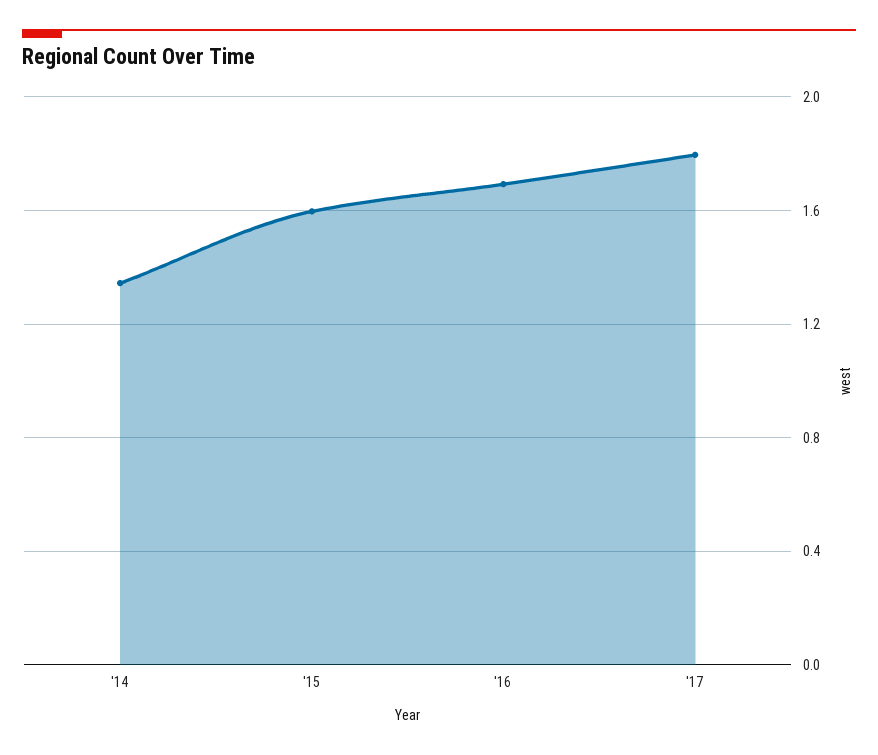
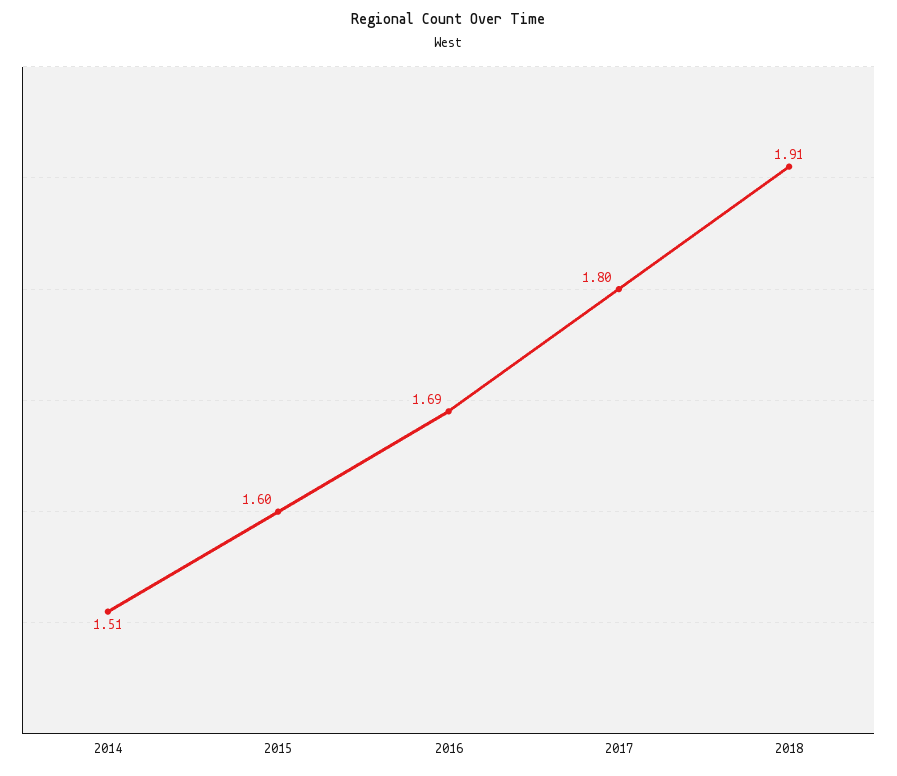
'14: 1.35 -> 1.51
2018: none -> 1.91

